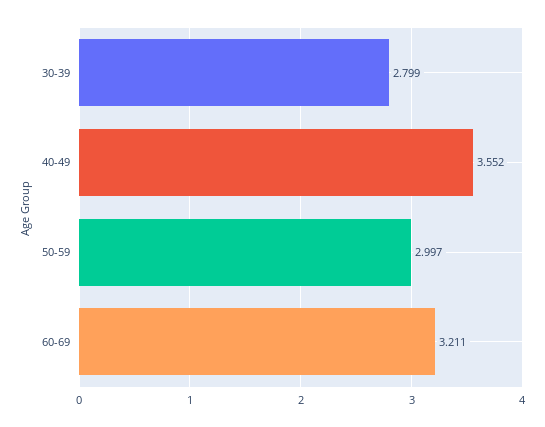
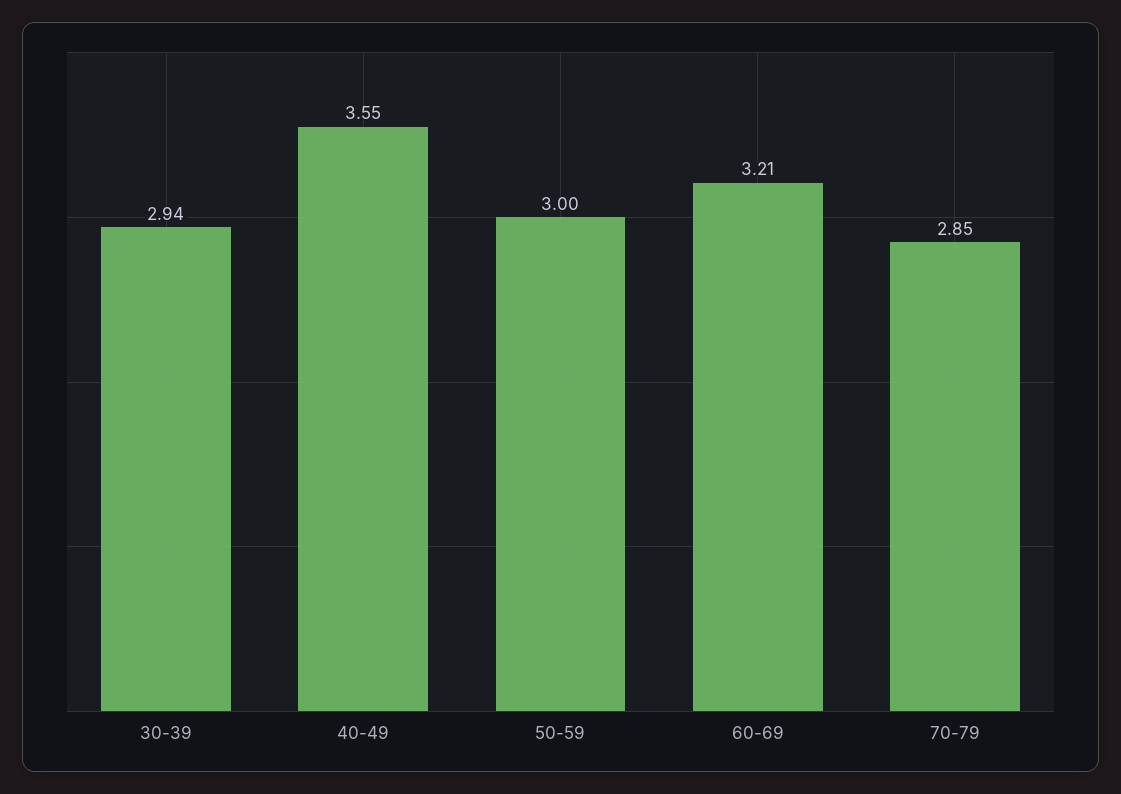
30-39: 2.799 -> 2.94
70-79: none -> 2.85

